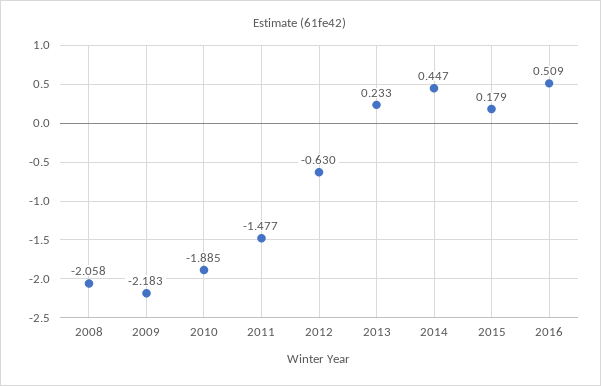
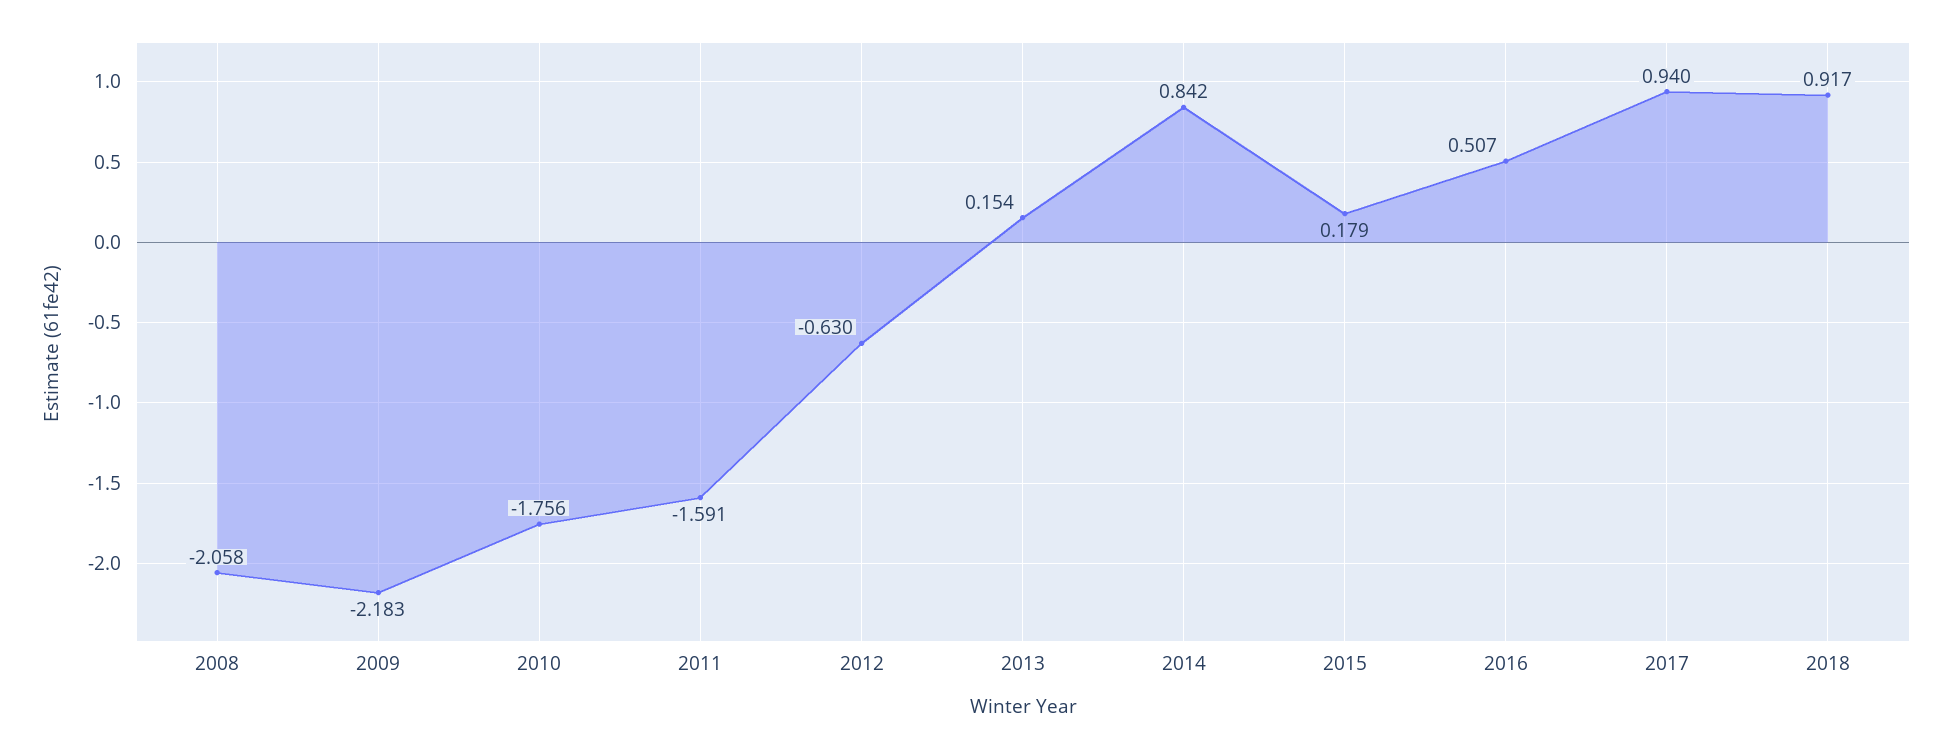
2010: -1.885 -> -1.756
2011: -1.477 -> -1.591
2013: 0.233 -> 0.154
2014: 0.447 -> 0.842
2016: 0.509 -> 0.507
2017: none -> 0.94
2018: none -> 0.917

